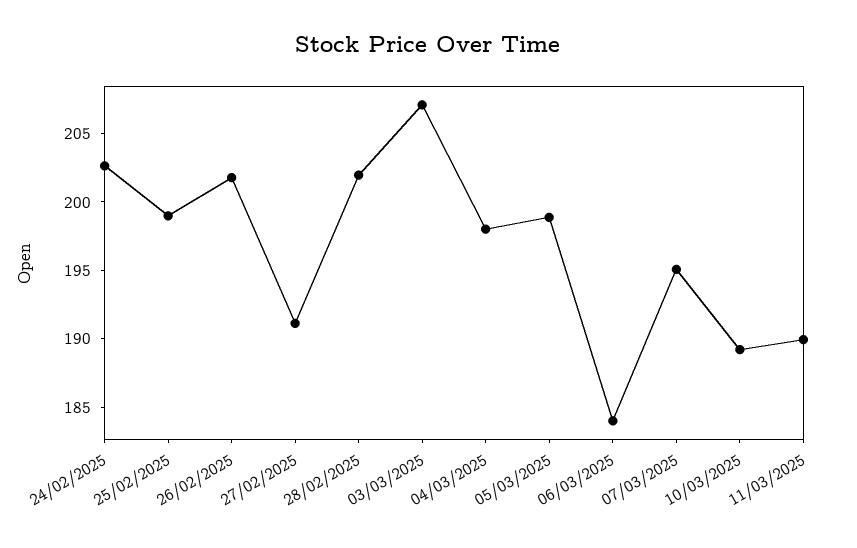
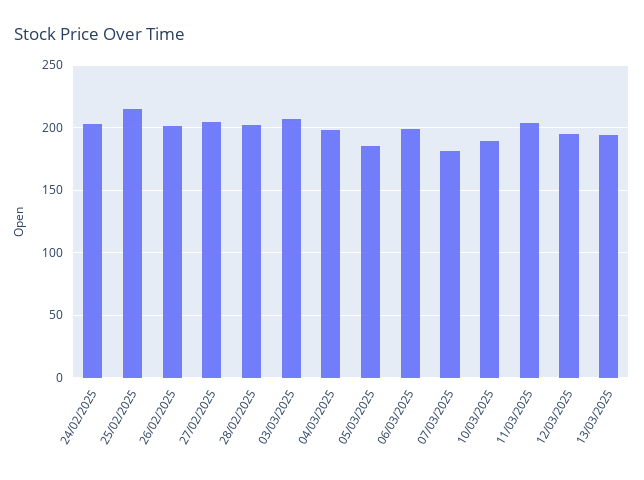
25/02/2025: 199 -> 215
27/02/2025: 191 -> 205
05/03/2025: 199 -> 185
06/03/2025: 184 -> 200
07/03/2025: 195 -> 180
11/03/2025: 190 -> 205
12/03/2025: none -> 195
13/03/2025: none -> 195

